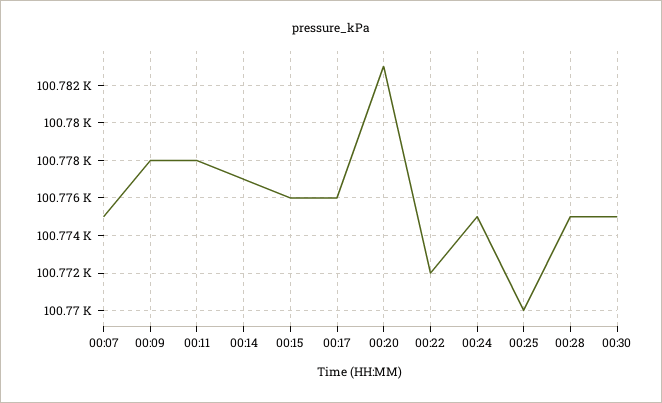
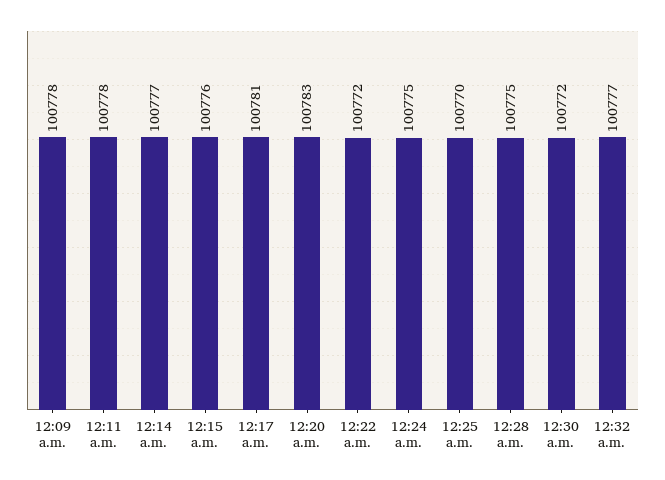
00:07: 100775 -> none
00:17: 100776 -> 100781
00:30: 100775 -> 100772
12:32 a.m.: none -> 100777

